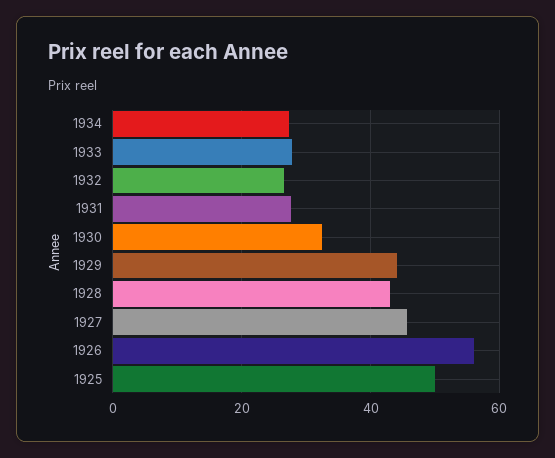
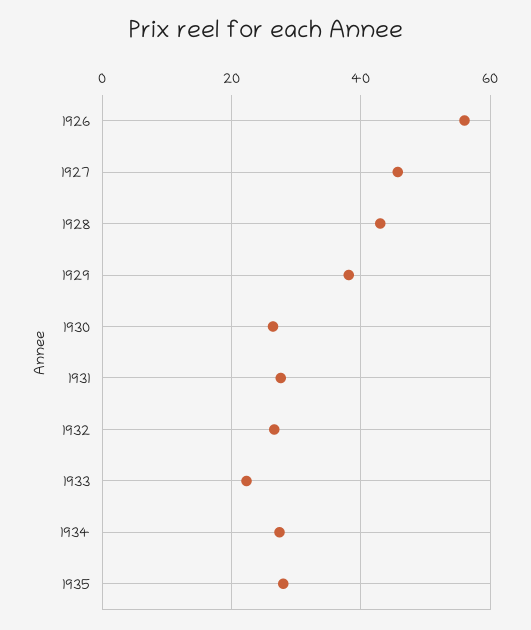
1933: 28 -> 22
1930: 32 -> 26
1929: 44 -> 38
1925: 50 -> none
1935: none -> 28

